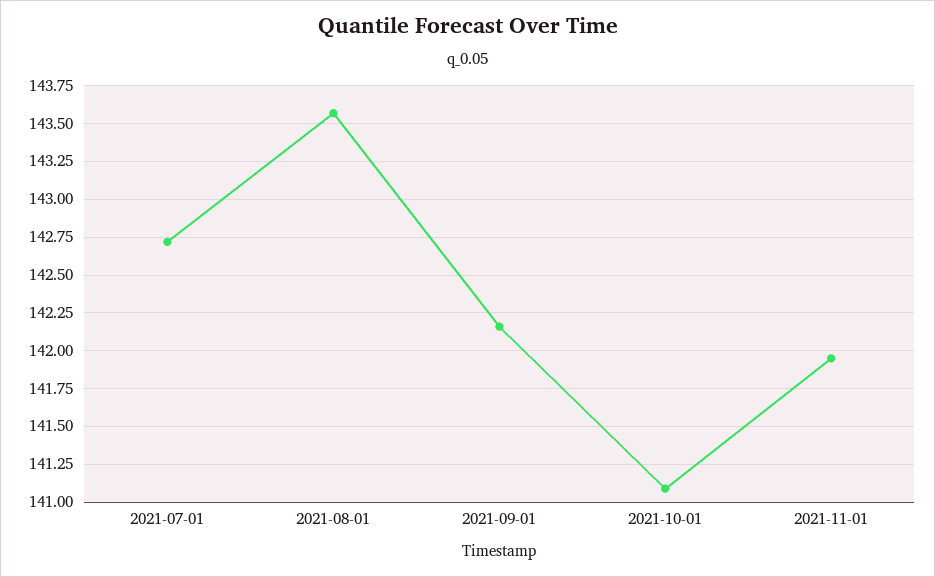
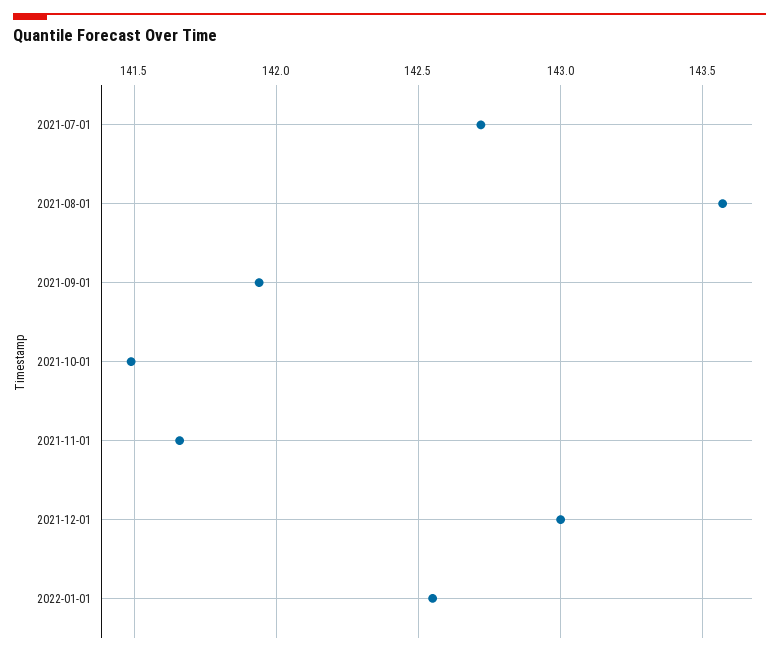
2021-09-01: 142.15 -> 141.95
2021-10-01: 141.1 -> 141.5
2021-11-01: 141.95 -> 141.65
2021-12-01: none -> 143
2022-01-01: none -> 142.55

